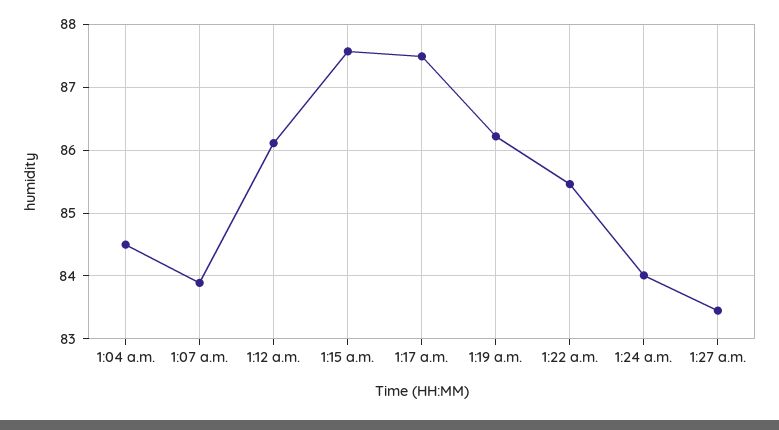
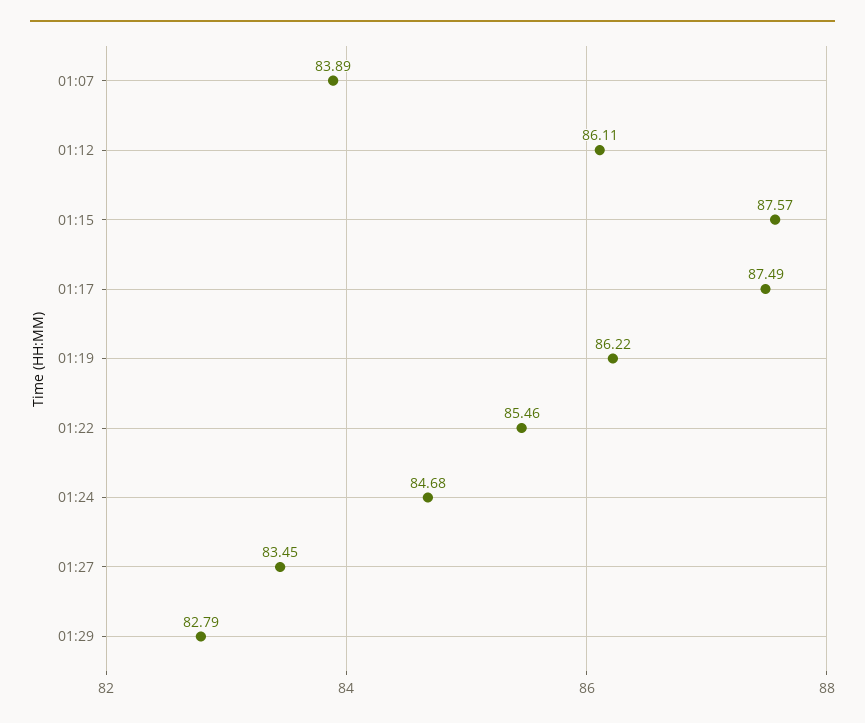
1:04 a.m.: 84.5 -> none
1:24 a.m.: 84 -> 84.68
01:29: none -> 82.79

